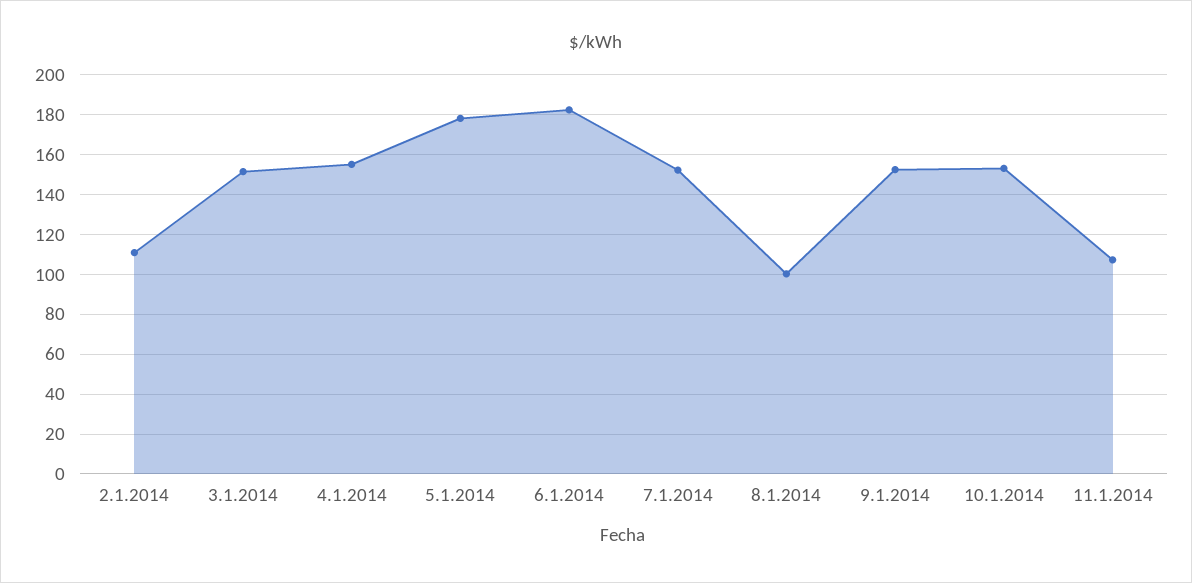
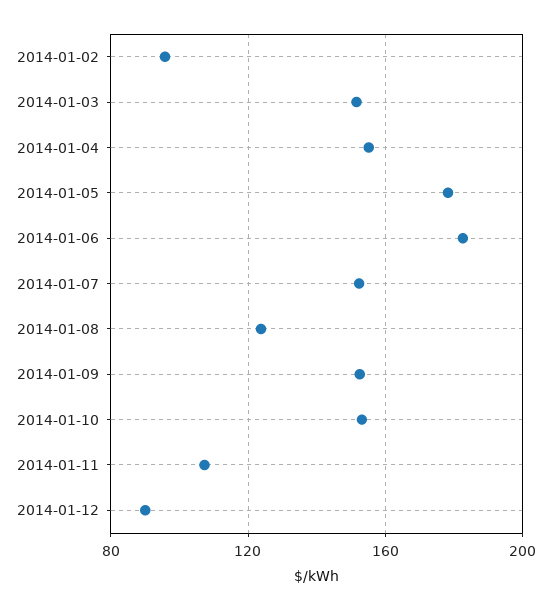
2.1.2014: 110 -> 95
8.1.2014: 100 -> 125
2014-01-12: none -> 90

